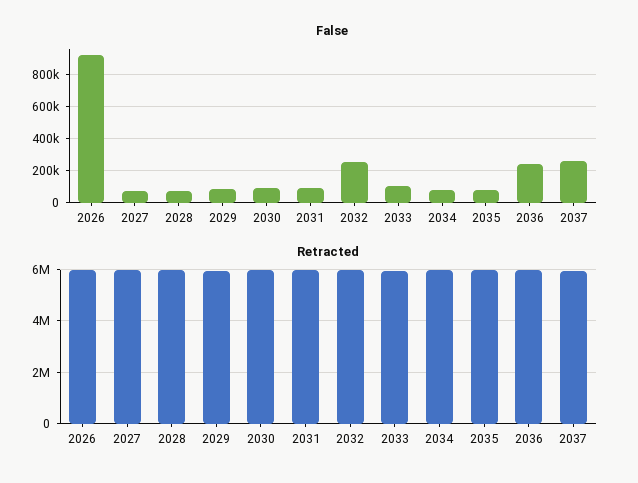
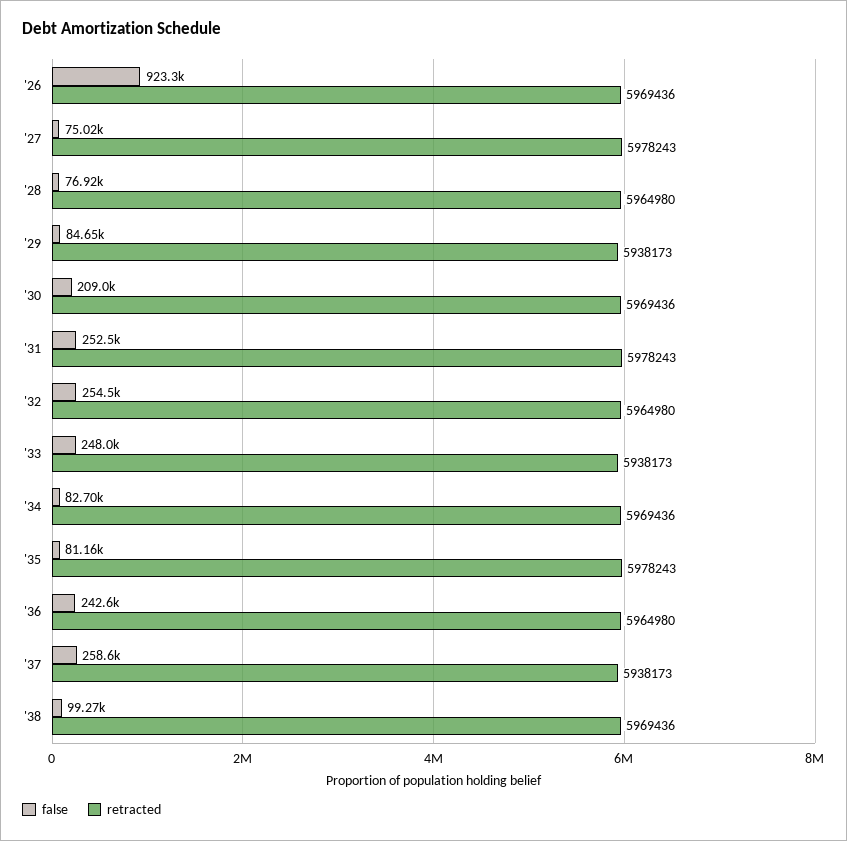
False, 2030: 100000 -> 209000
False, 2031: 100000 -> 252500
False, 2033: 100000 -> 248000
False, '38: none -> 99270
Retracted, '38: none -> 5969436

